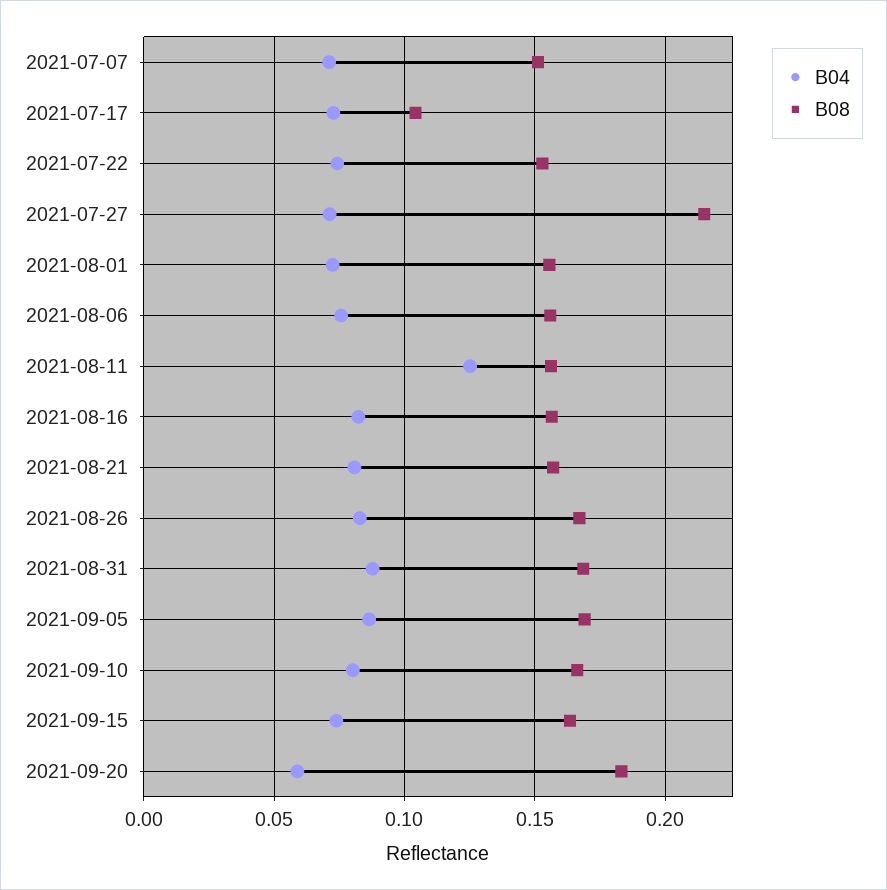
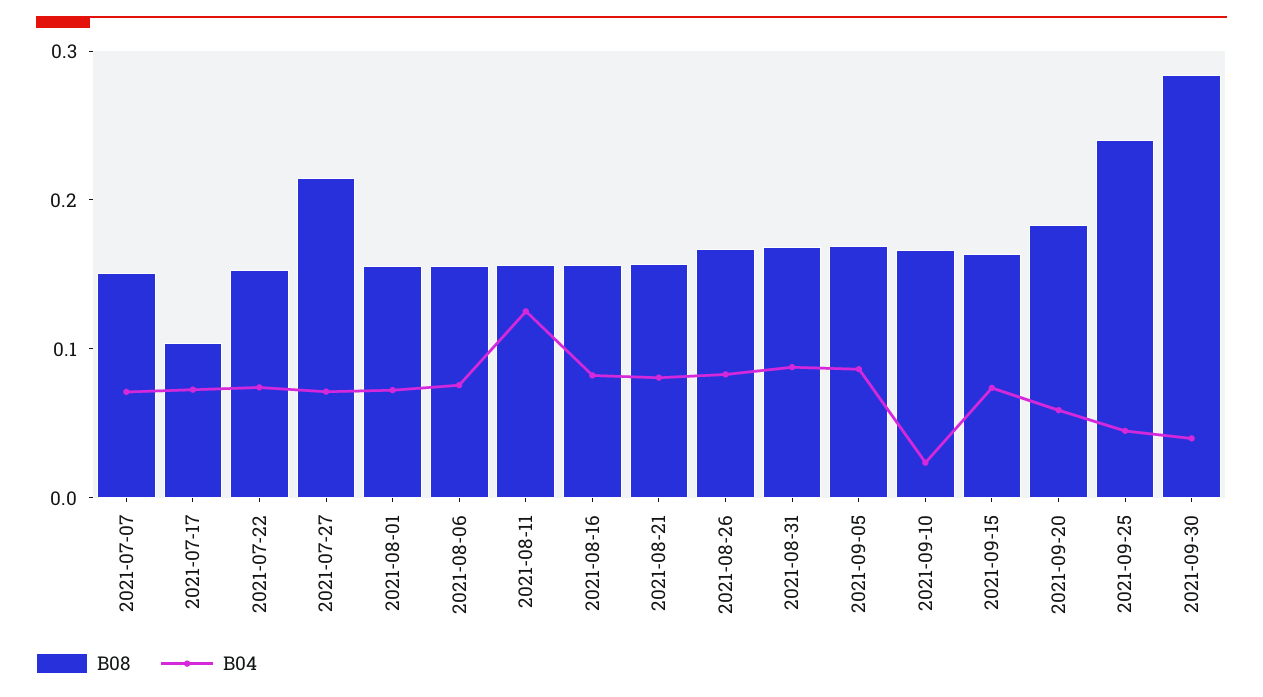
B04, 2021-09-10: 0.08 -> 0.02
B08, 2021-09-25: none -> 0.24
B04, 2021-09-25: none -> 0.04
B08, 2021-09-30: none -> 0.28
B04, 2021-09-30: none -> 0.04

